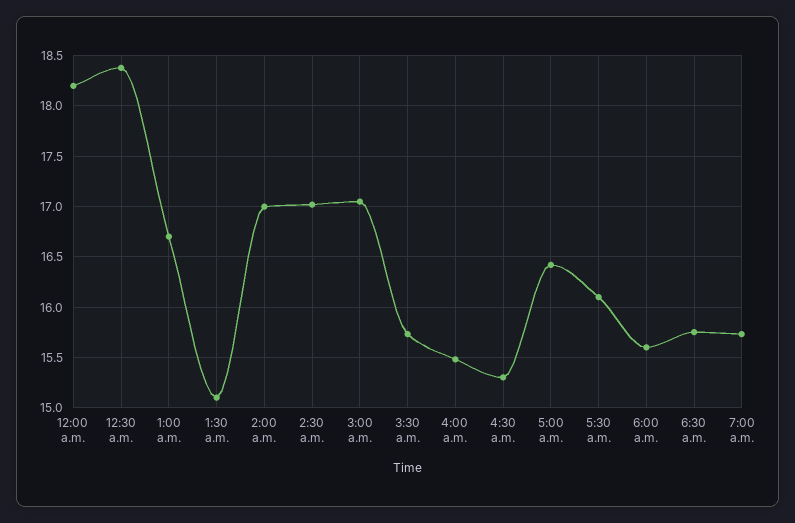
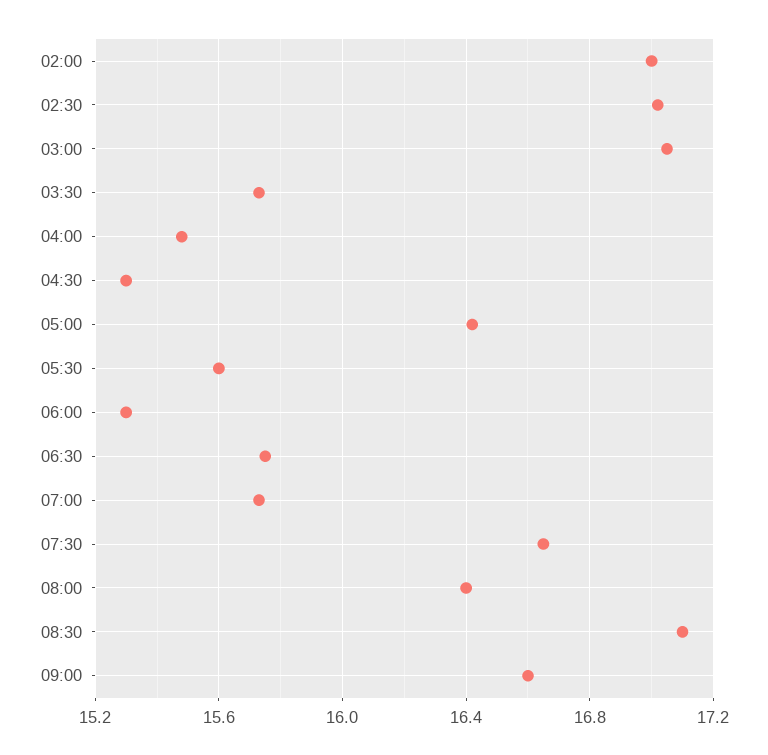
12:00 a.m.: 18.2 -> none
12:30 a.m.: 18.4 -> none
1:00 a.m.: 16.7 -> none
1:30 a.m.: 15.1 -> none
5:30 a.m.: 16.1 -> 15.6
6:00 a.m.: 15.6 -> 15.3
07:30: none -> 16.65
08:00: none -> 16.4
08:30: none -> 17.1
09:00: none -> 16.6

